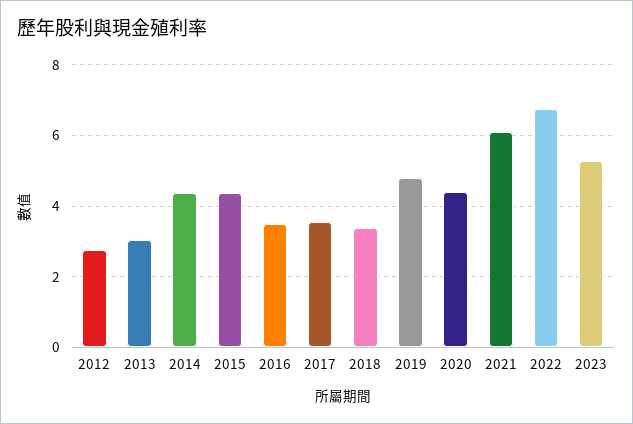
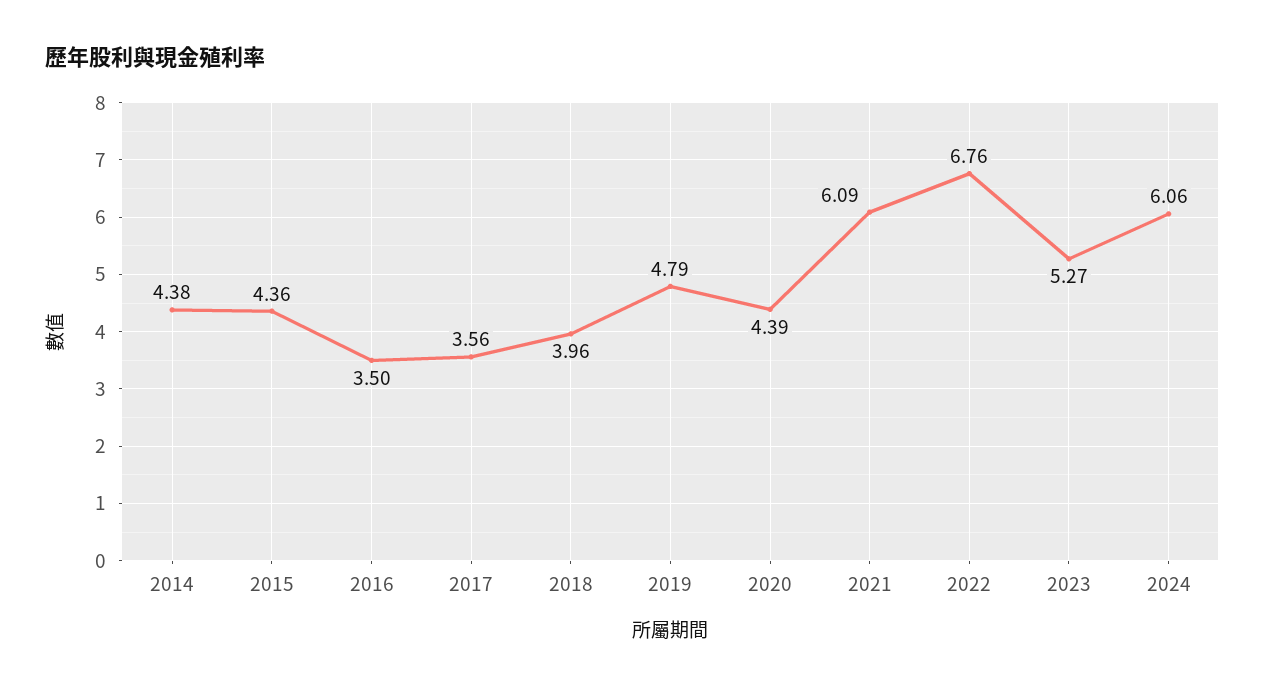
2012: 2.8 -> none
2013: 3 -> none
2018: 3.4 -> 3.96
2024: none -> 6.06

